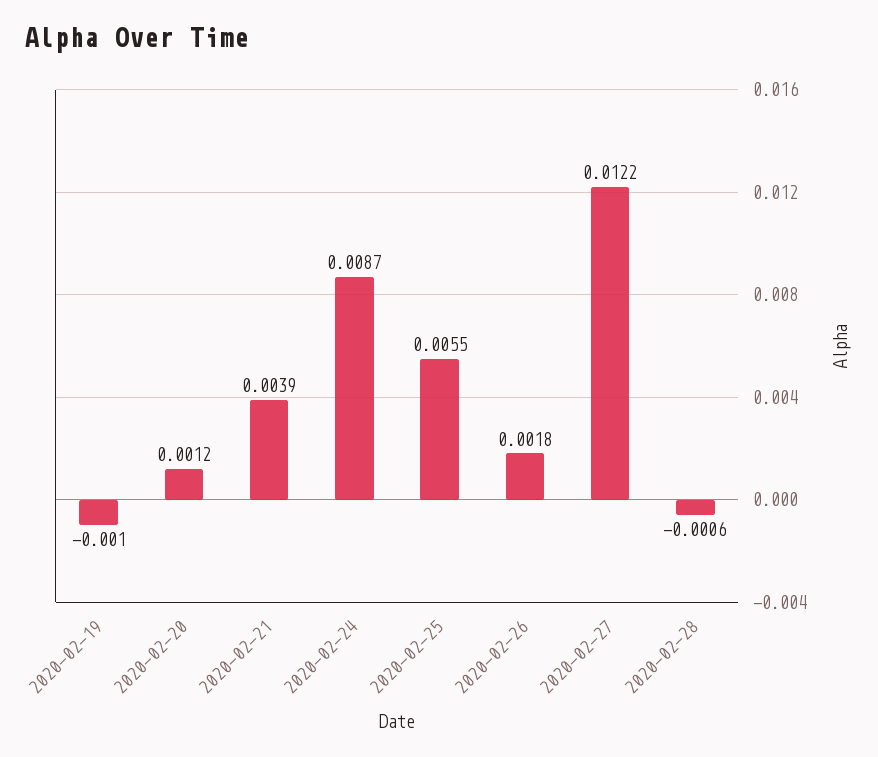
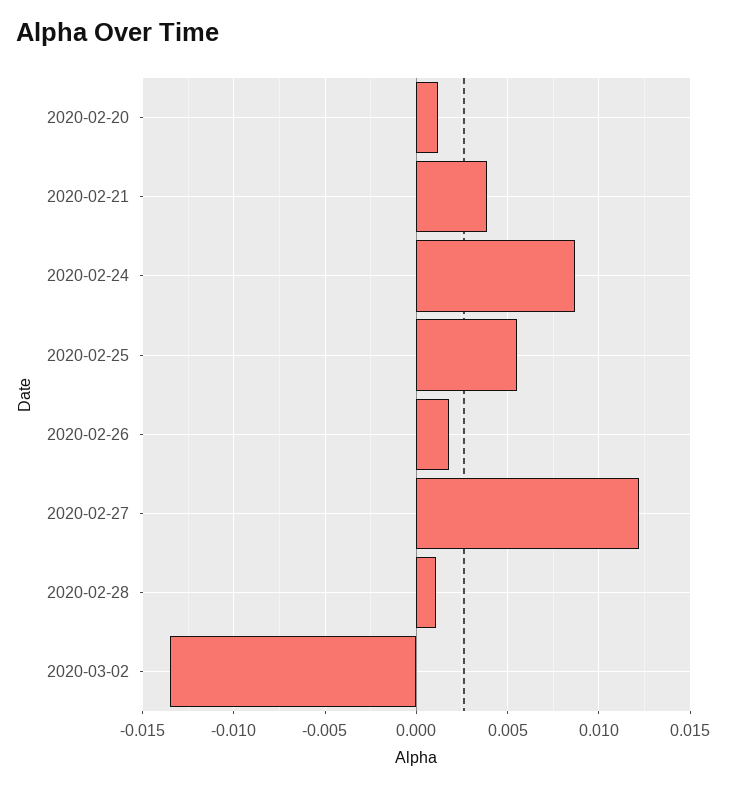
2020-02-19: -0.001 -> none
2020-02-28: -0.0006 -> 0.001
2020-03-02: none -> -0.0135

